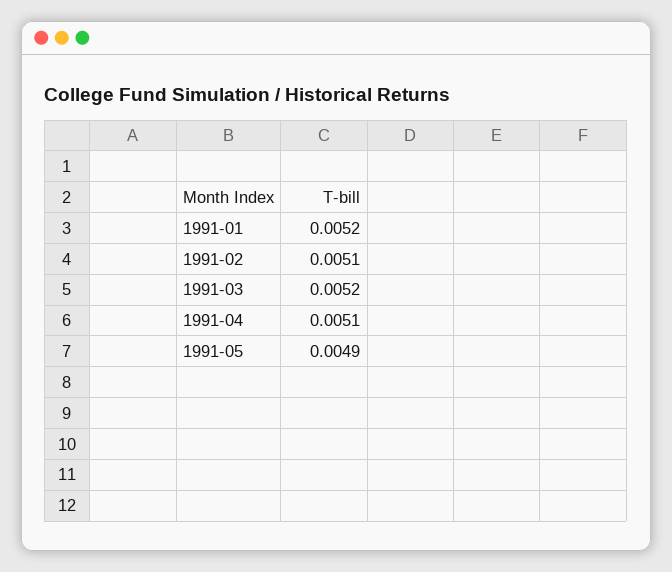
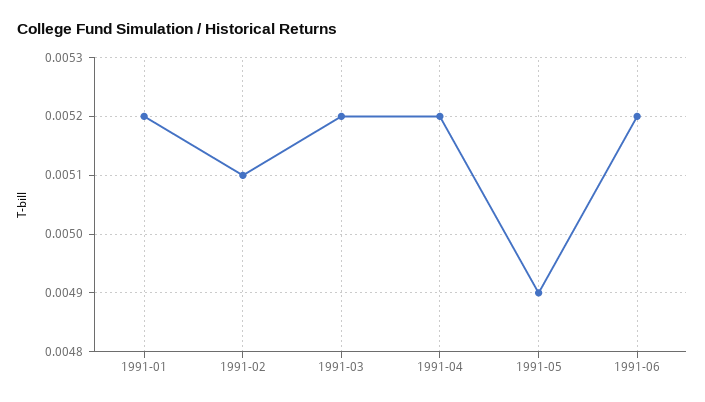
1991-04: 0.0051 -> 0.0052
1991-06: none -> 0.0052

